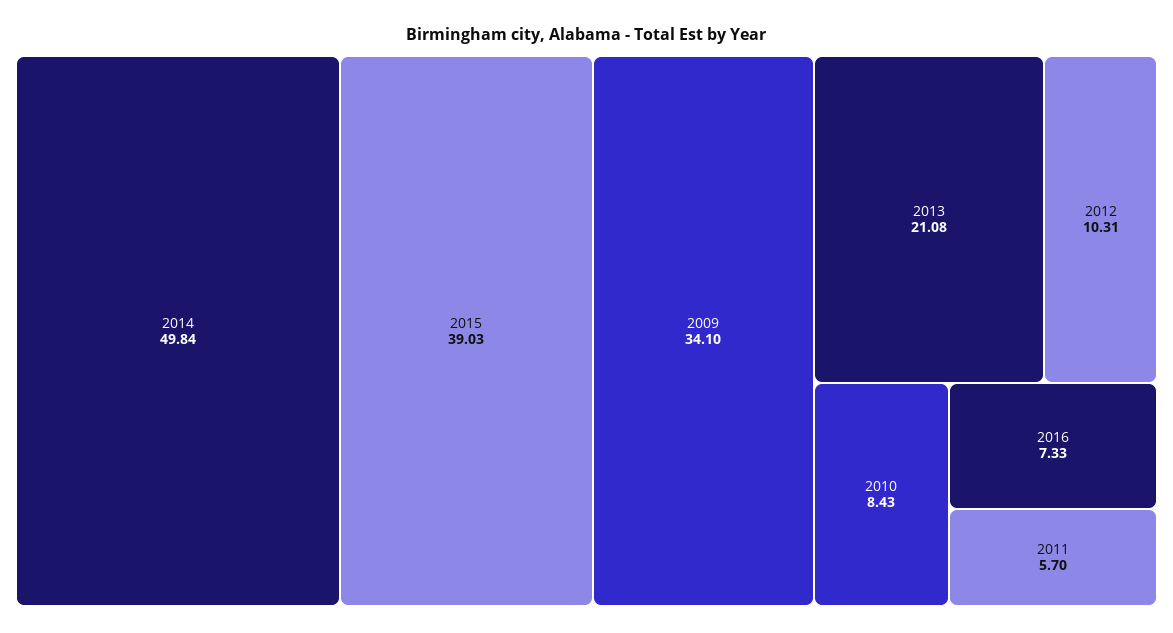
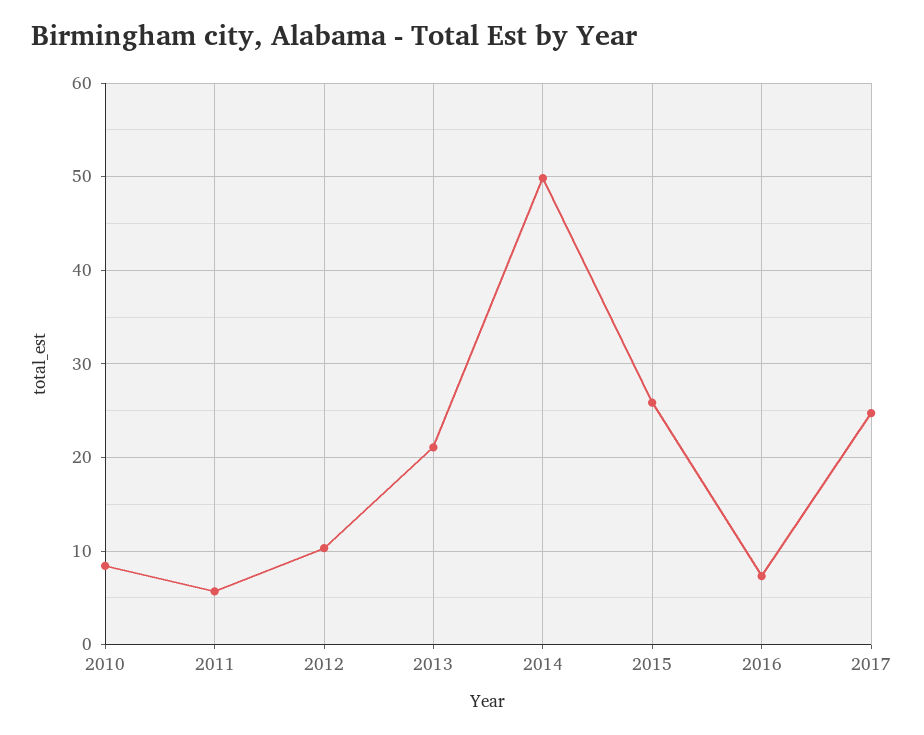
2015: 39.03 -> 26
2009: 34.1 -> none
2017: none -> 25

